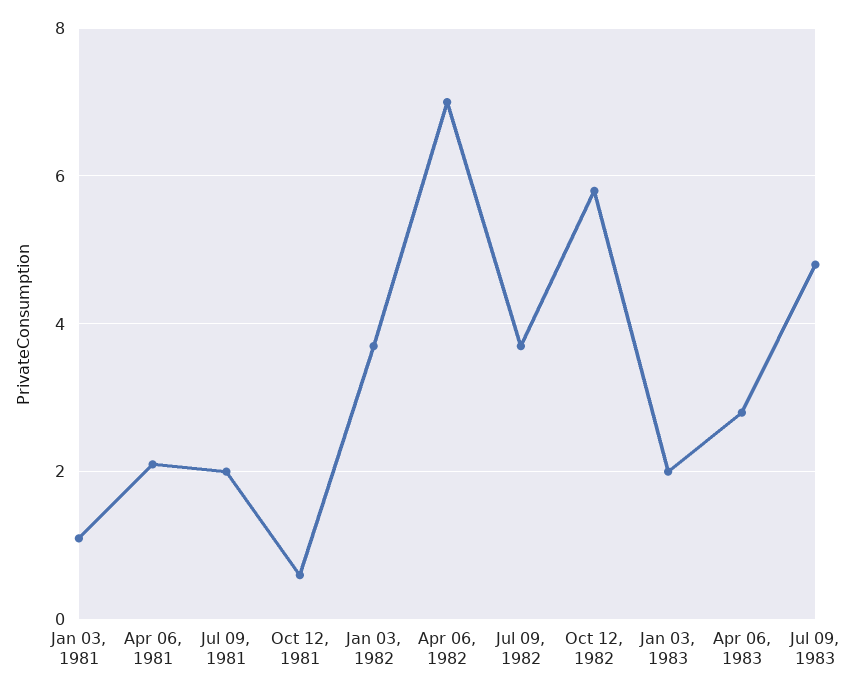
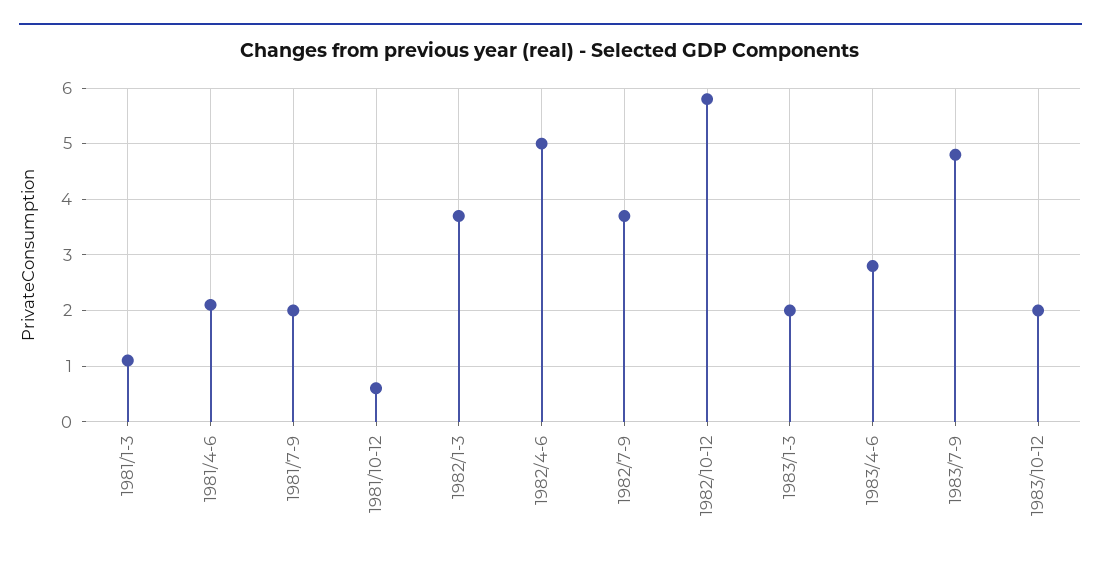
Apr 06, 1982: 7 -> 5
1983/10-12: none -> 2

